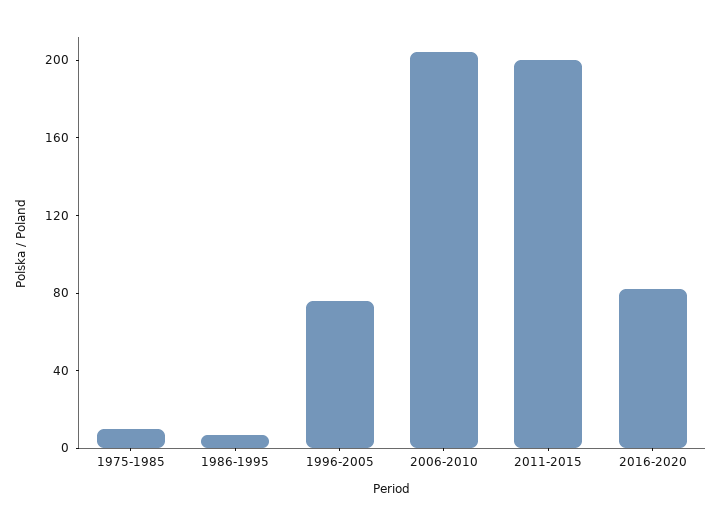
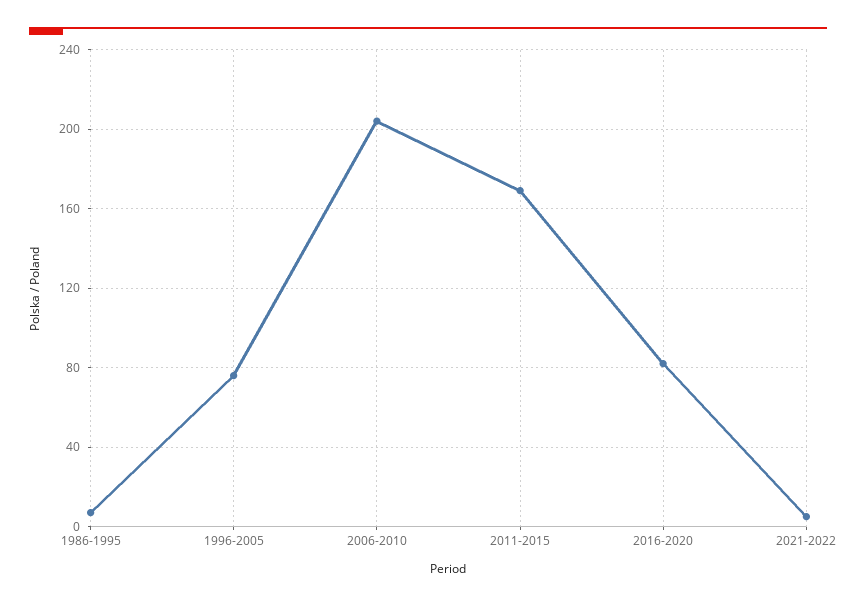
1975-1985: 10 -> none
2011-2015: 200 -> 170
2021-2022: none -> 5

